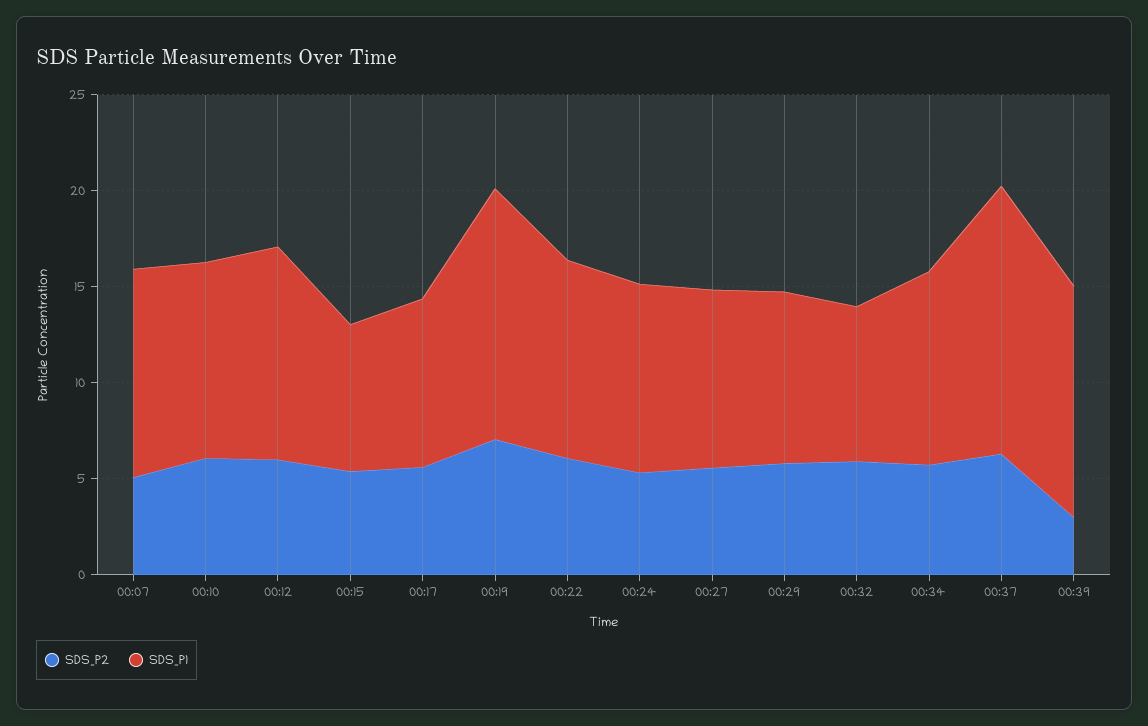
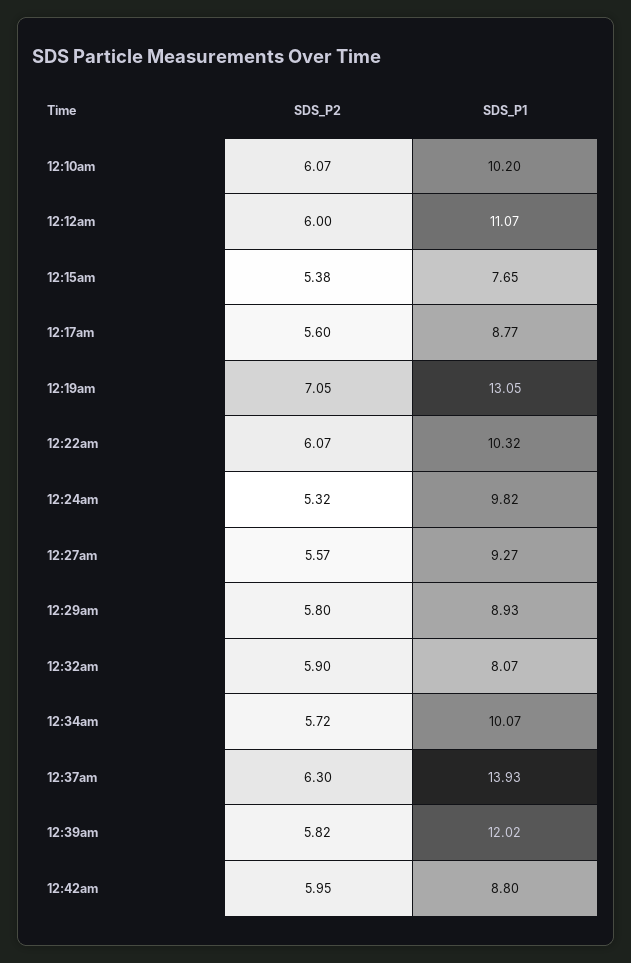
SDS_P2, 00:07: 5 -> none
SDS_P1, 00:07: 11 -> none
SDS_P2, 00:39: 3 -> 5.82
SDS_P2, 12:42am: none -> 5.95
SDS_P1, 12:42am: none -> 8.8

